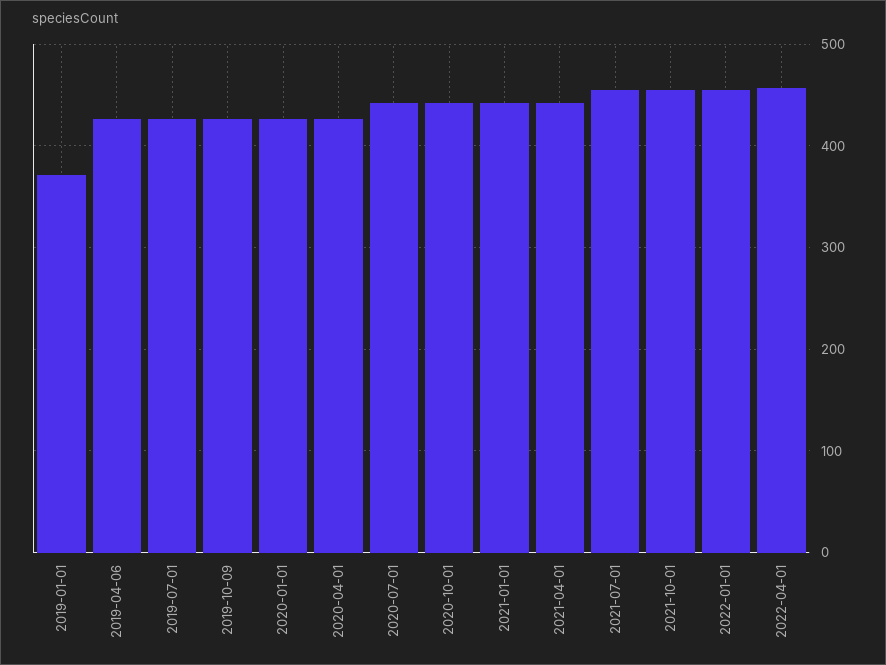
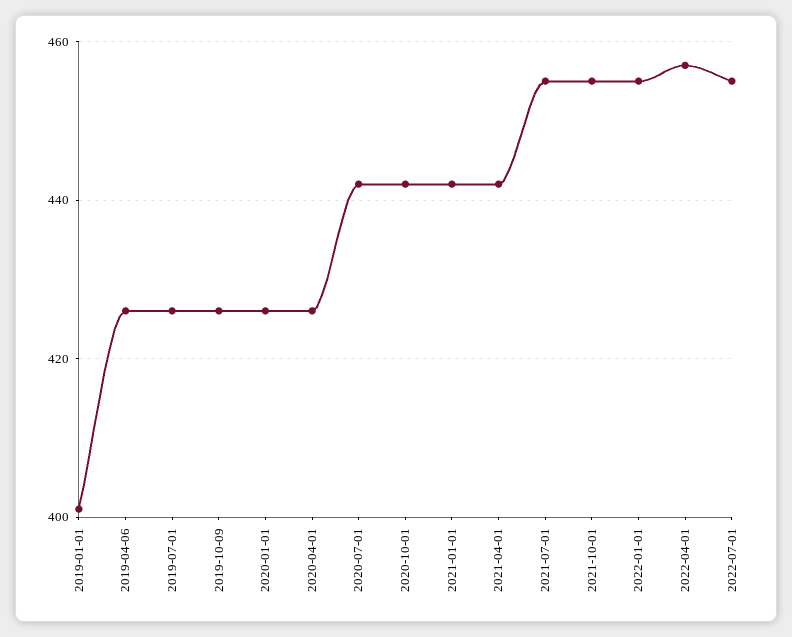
2019-01-01: 370 -> 400
2022-07-01: none -> 455

